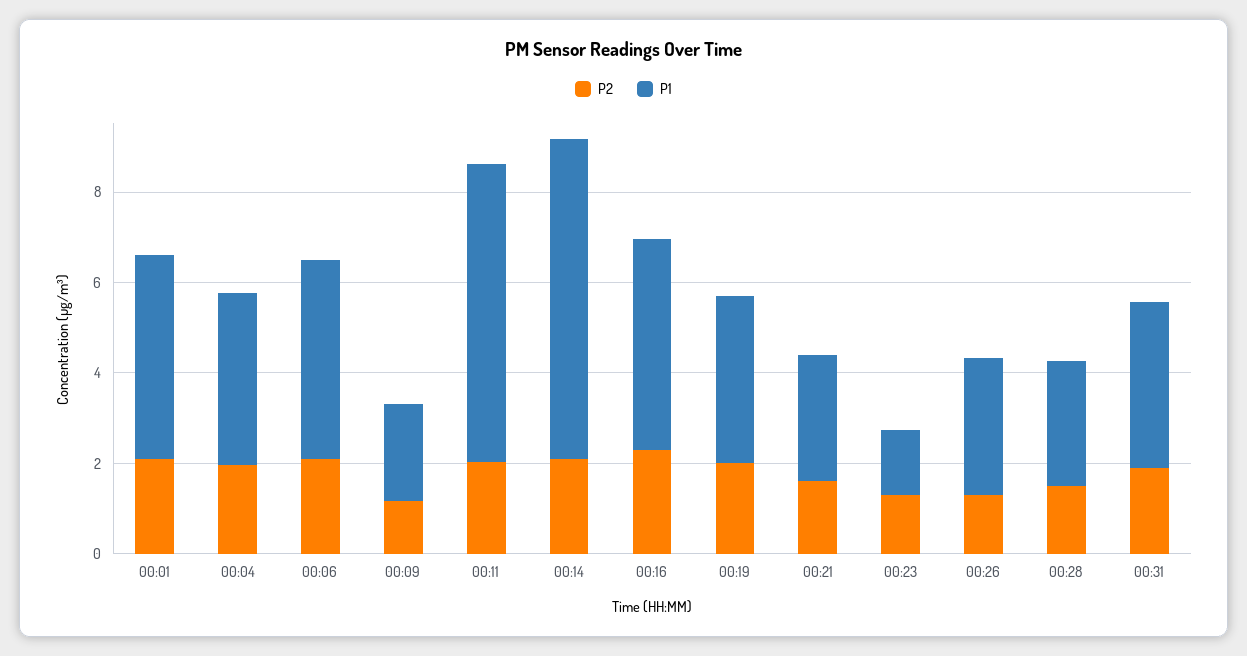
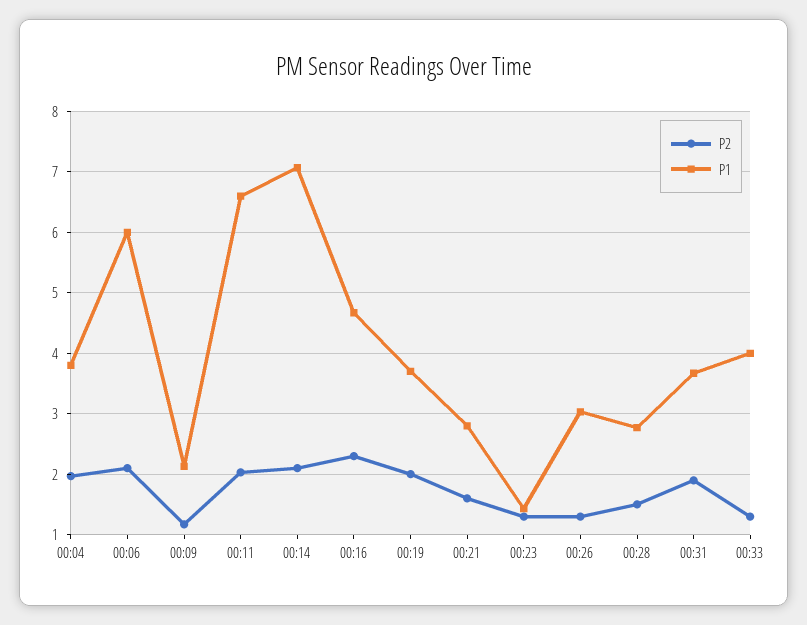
P2, 00:01: 2 -> none
P1, 00:01: 4.5 -> none
P1, 00:06: 4.5 -> 6
P2, 00:33: none -> 1.3
P1, 00:33: none -> 4

